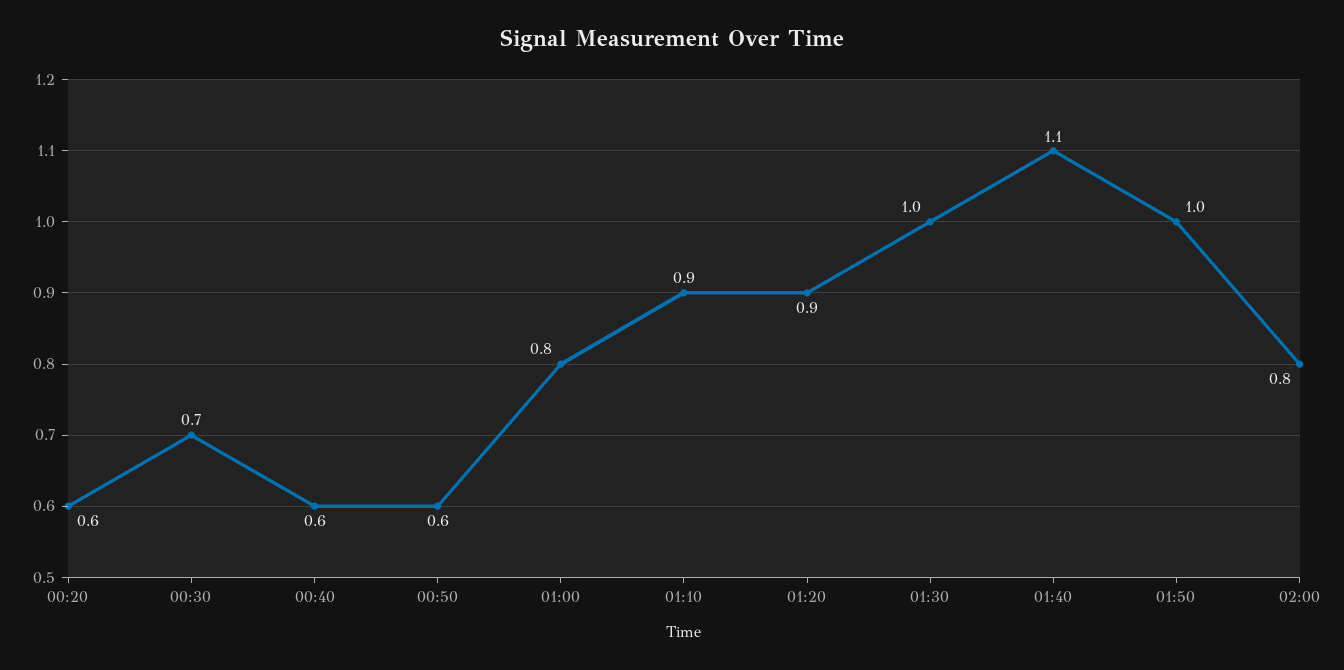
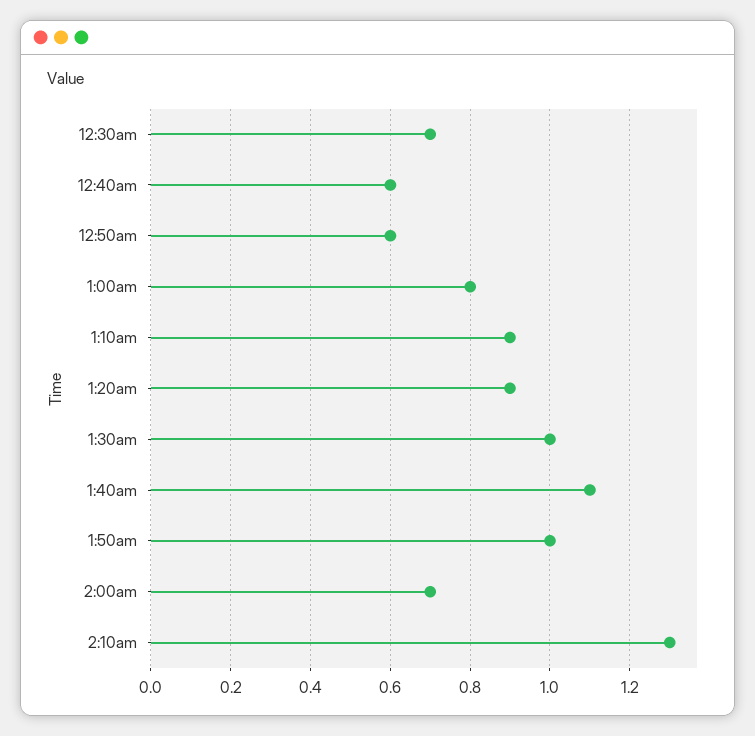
00:20: 0.6 -> none
02:00: 0.8 -> 0.7
2:10am: none -> 1.3

